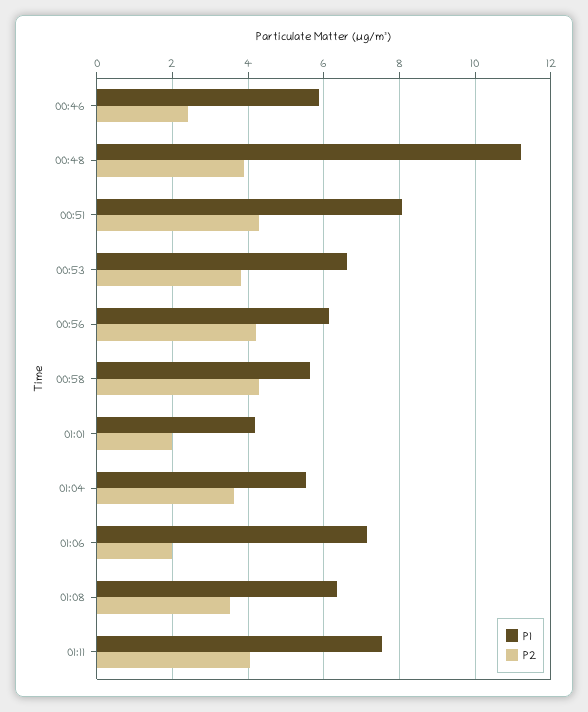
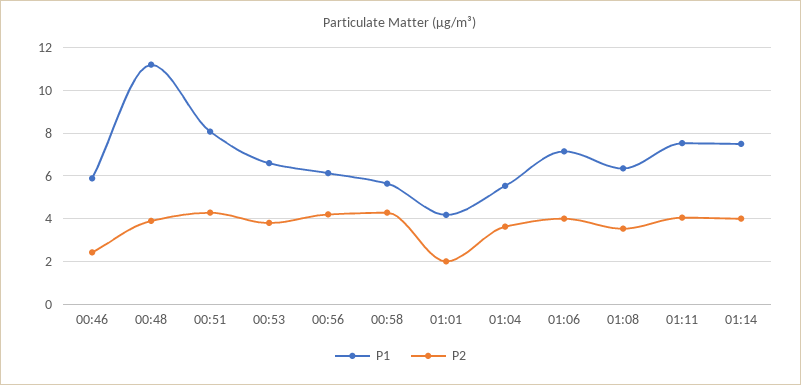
P2, 01:06: 2 -> 4
P1, 01:14: none -> 7.5
P2, 01:14: none -> 4

